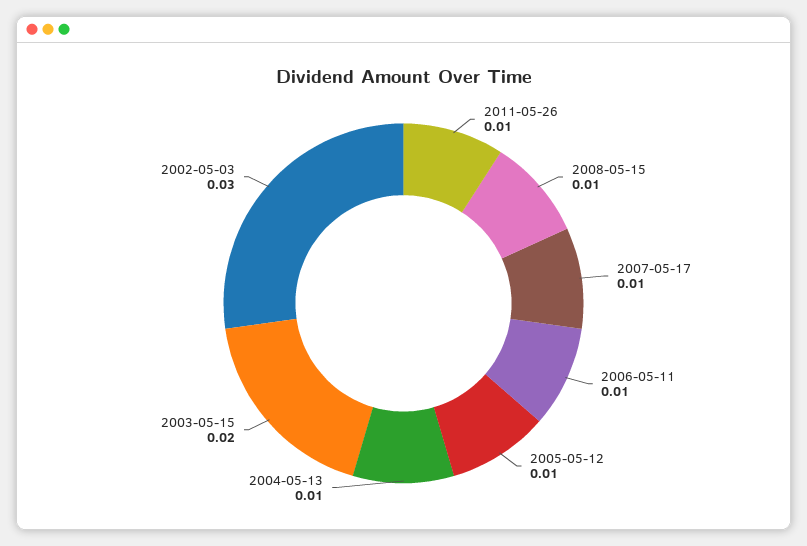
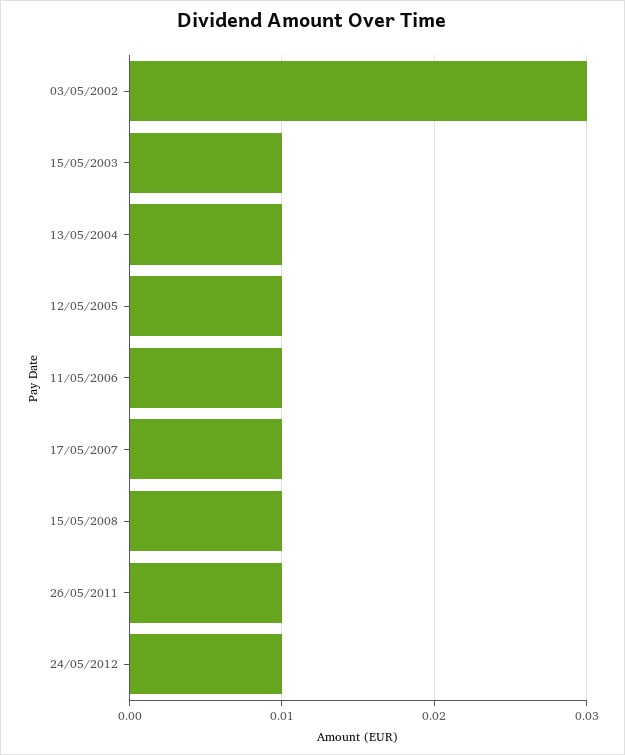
2003-05-15: 0.02 -> 0.01
24/05/2012: none -> 0.01

